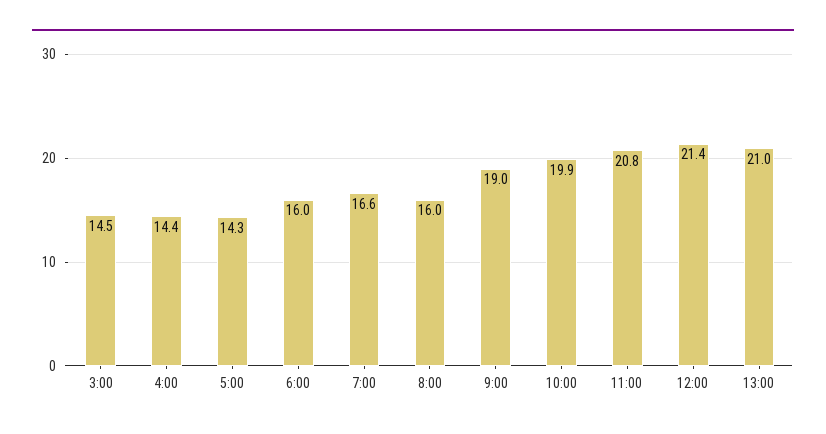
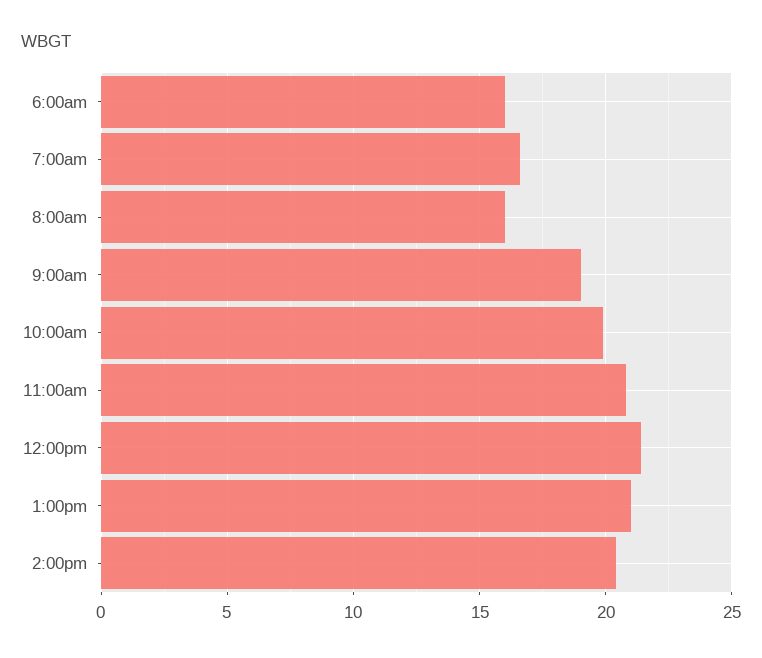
3:00: 14.5 -> none
4:00: 14.4 -> none
5:00: 14.3 -> none
2:00pm: none -> 20.5

